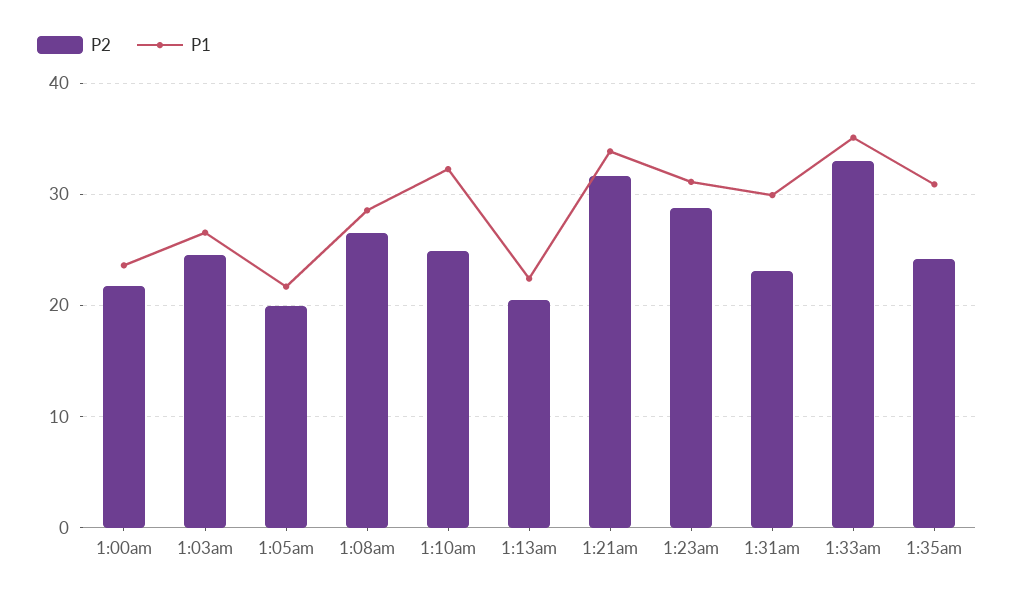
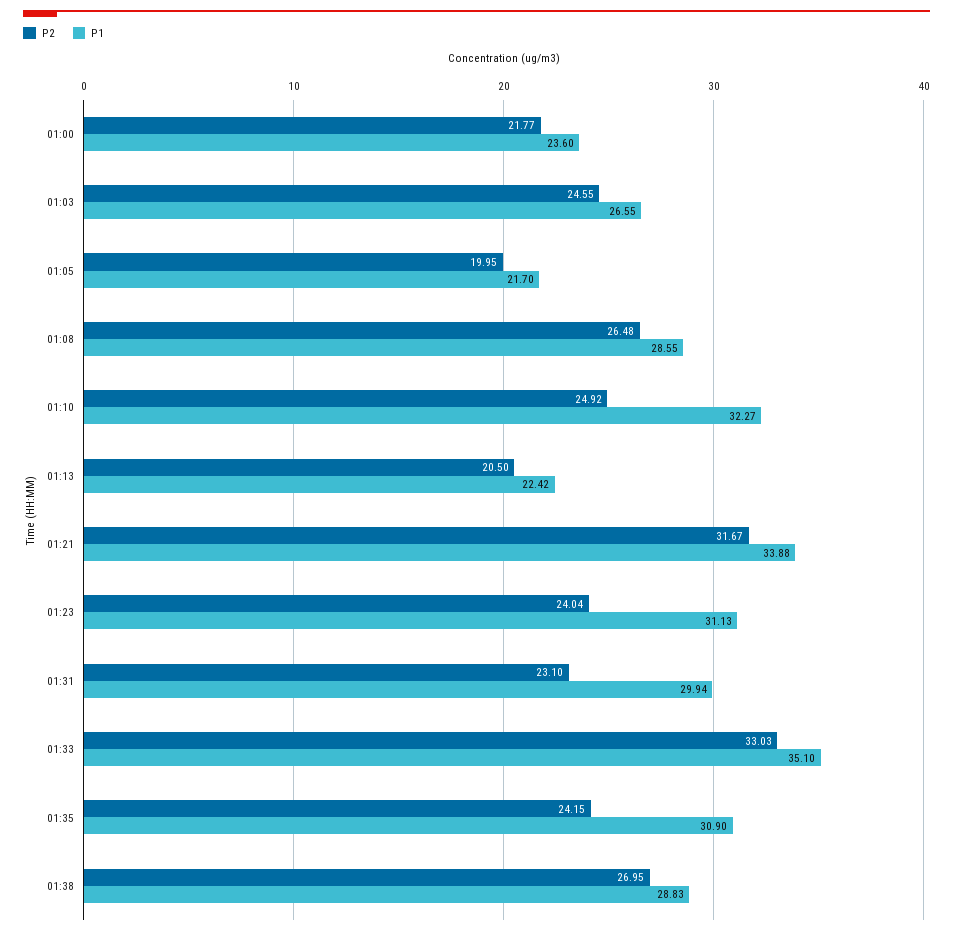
P2, 1:23am: 29 -> 24.04
P2, 01:38: none -> 26.95
P1, 01:38: none -> 28.83

